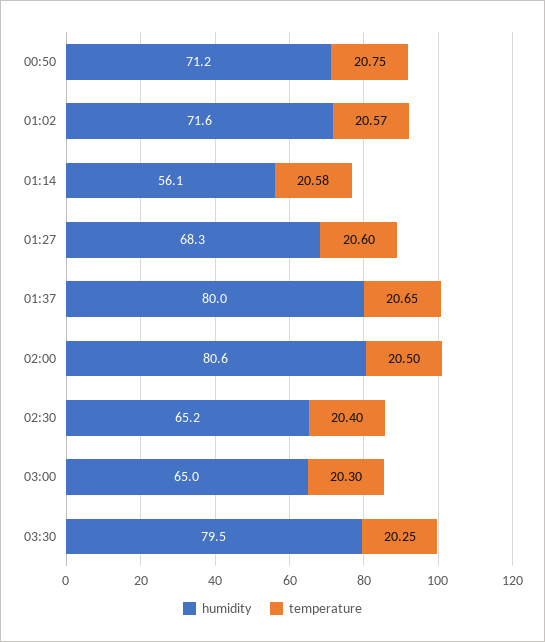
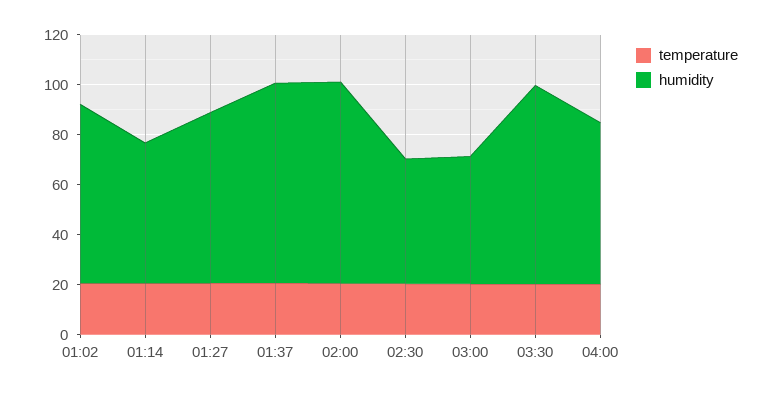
humidity, 00:50: 71.2 -> none
temperature, 00:50: 20.75 -> none
humidity, 02:30: 65.2 -> 50
humidity, 03:00: 65 -> 50
temperature, 04:00: none -> 20
humidity, 04:00: none -> 65

